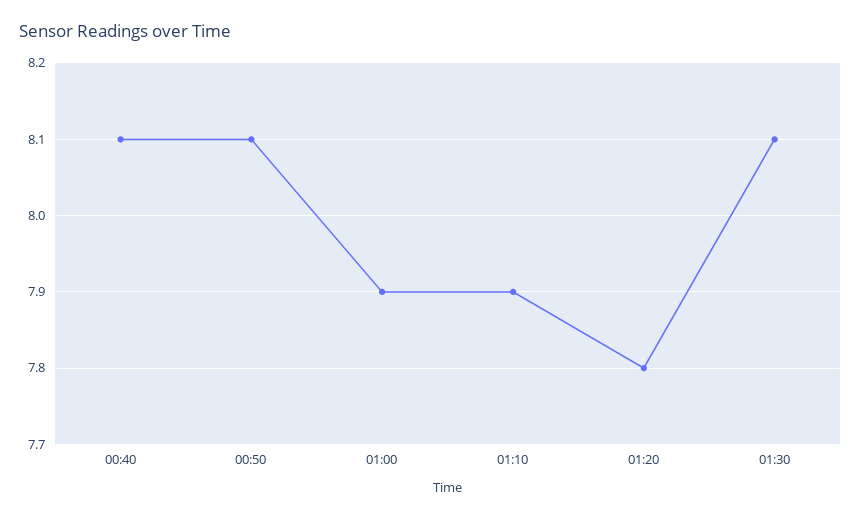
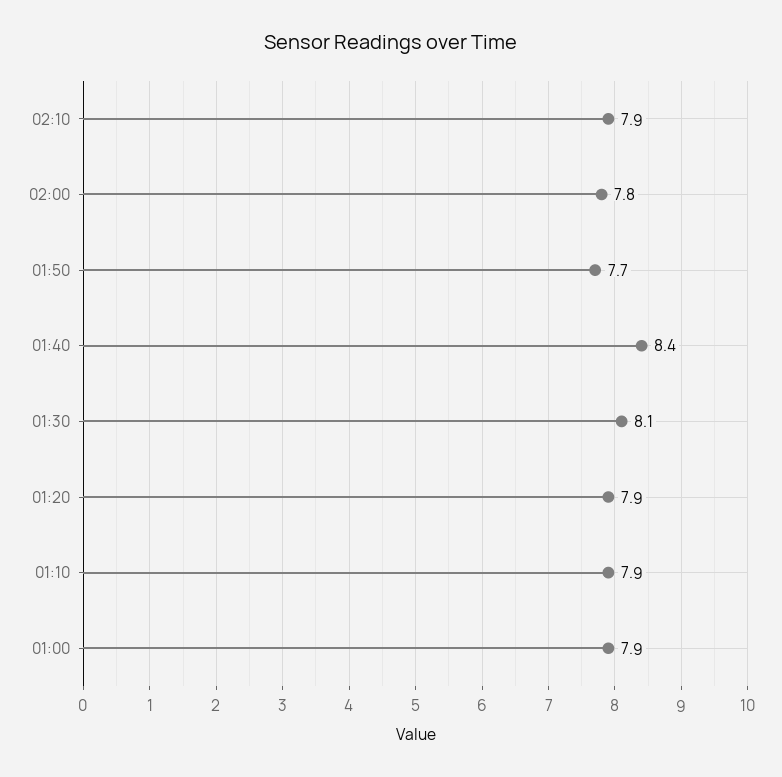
00:40: 8.1 -> none
00:50: 8.1 -> none
01:20: 7.8 -> 7.9
02:10: none -> 7.9
02:00: none -> 7.8
01:50: none -> 7.7
01:40: none -> 8.4

